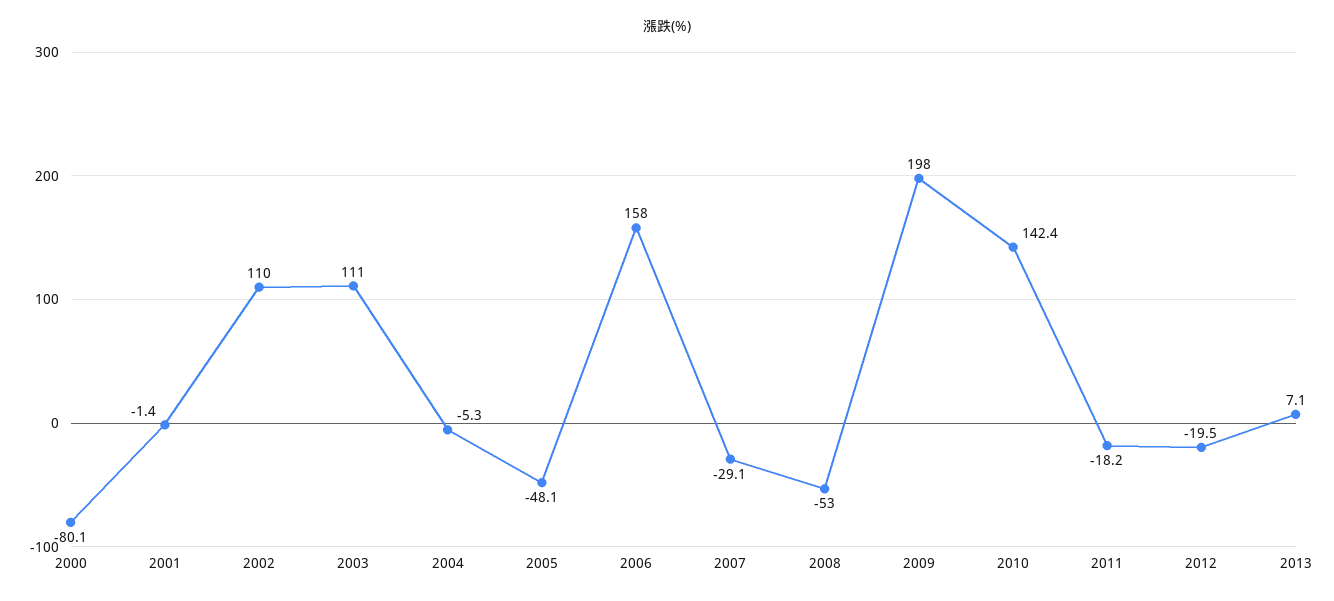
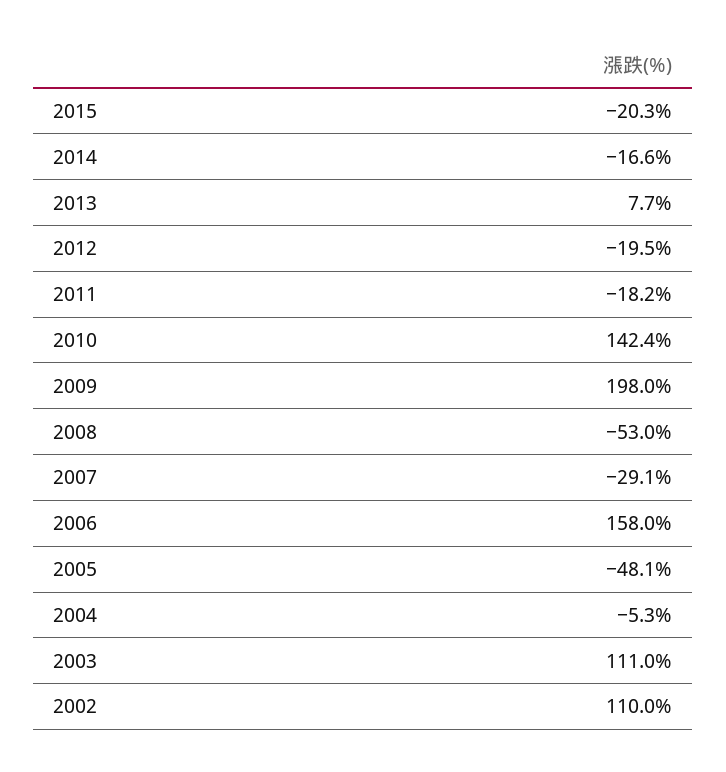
2000: -80.1 -> none
2001: -1.4 -> none
2013: 7.1 -> 7.7
2015: none -> -20.3
2014: none -> -16.6

